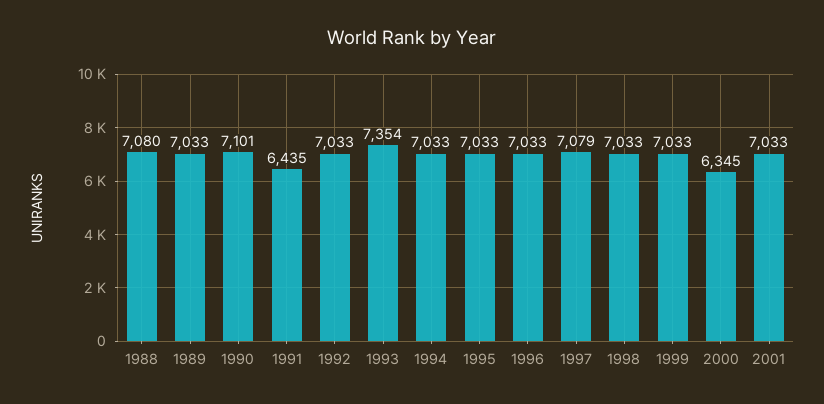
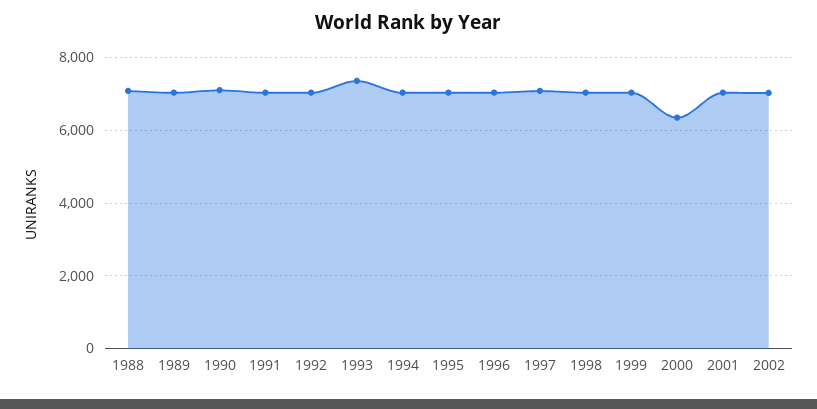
1991: 6435 -> 7000
2002: none -> 7000

